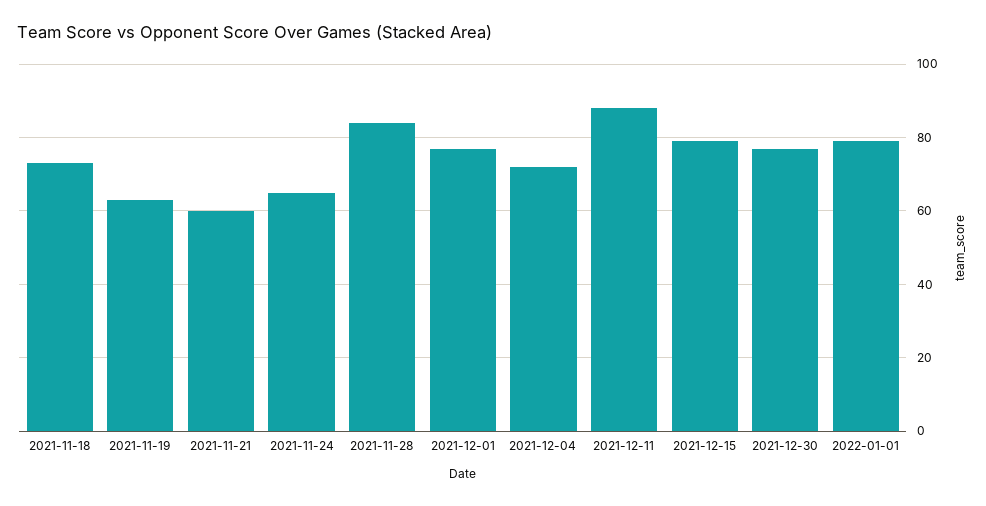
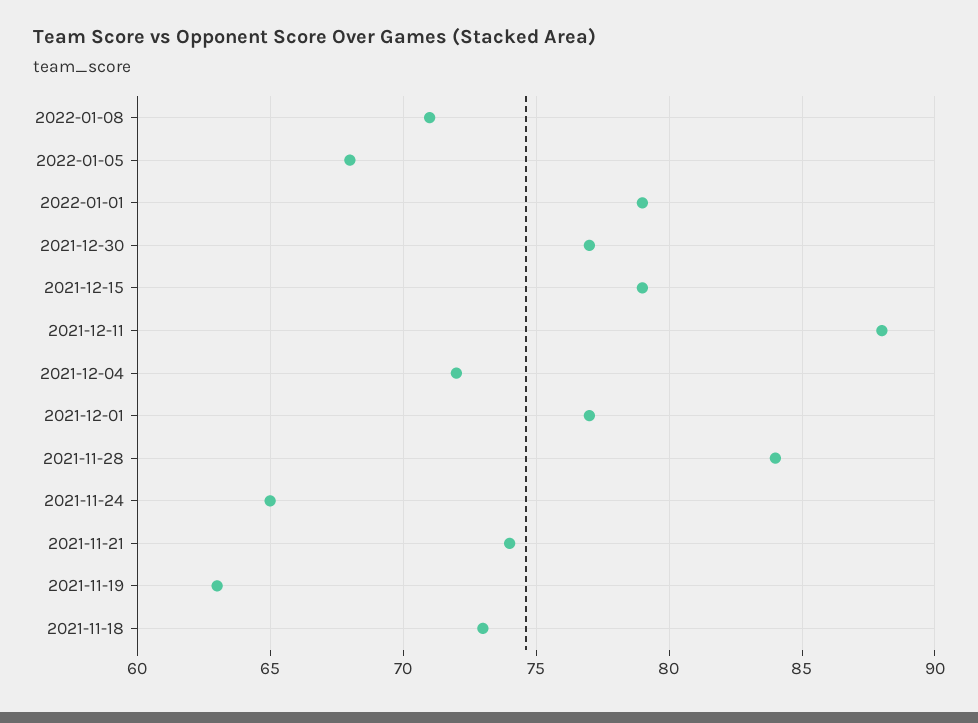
2021-11-21: 60 -> 74
2022-01-08: none -> 71
2022-01-05: none -> 68

